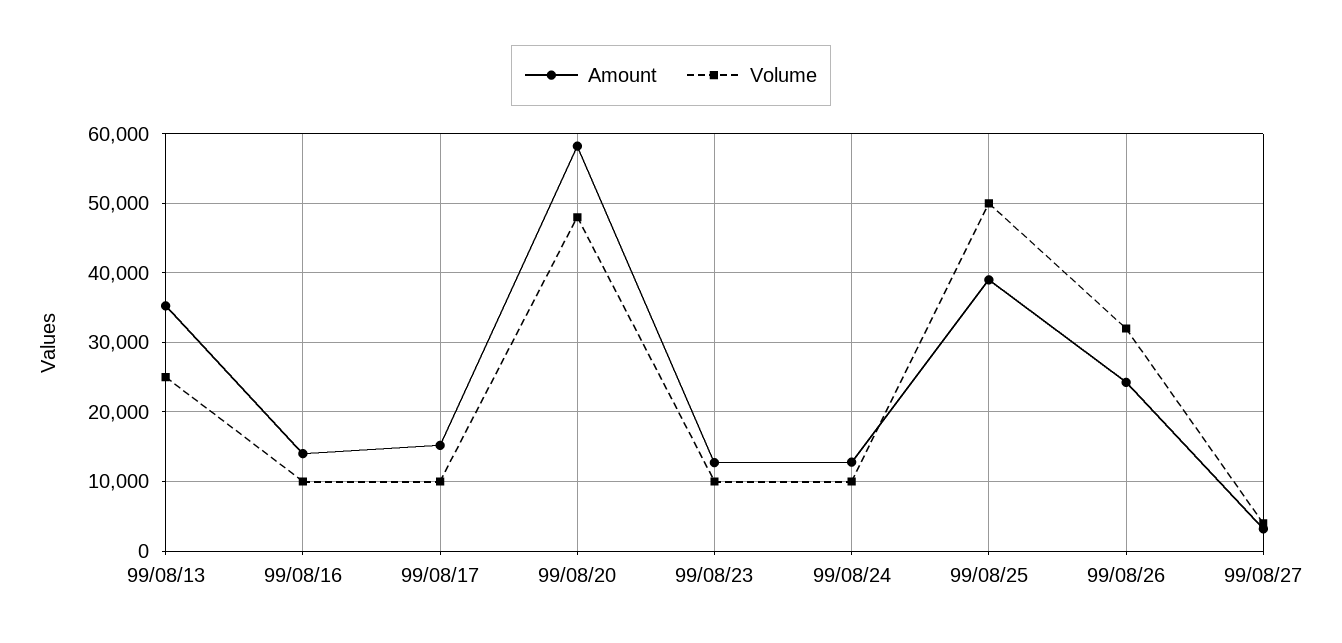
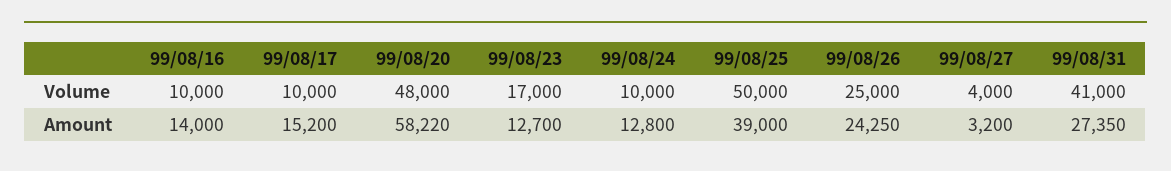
Amount, 99/08/13: 35000 -> none
Volume, 99/08/13: 25000 -> none
Volume, 99/08/23: 10000 -> 17000
Volume, 99/08/26: 32000 -> 25000
Volume, 99/08/31: none -> 41000
Amount, 99/08/31: none -> 27350

